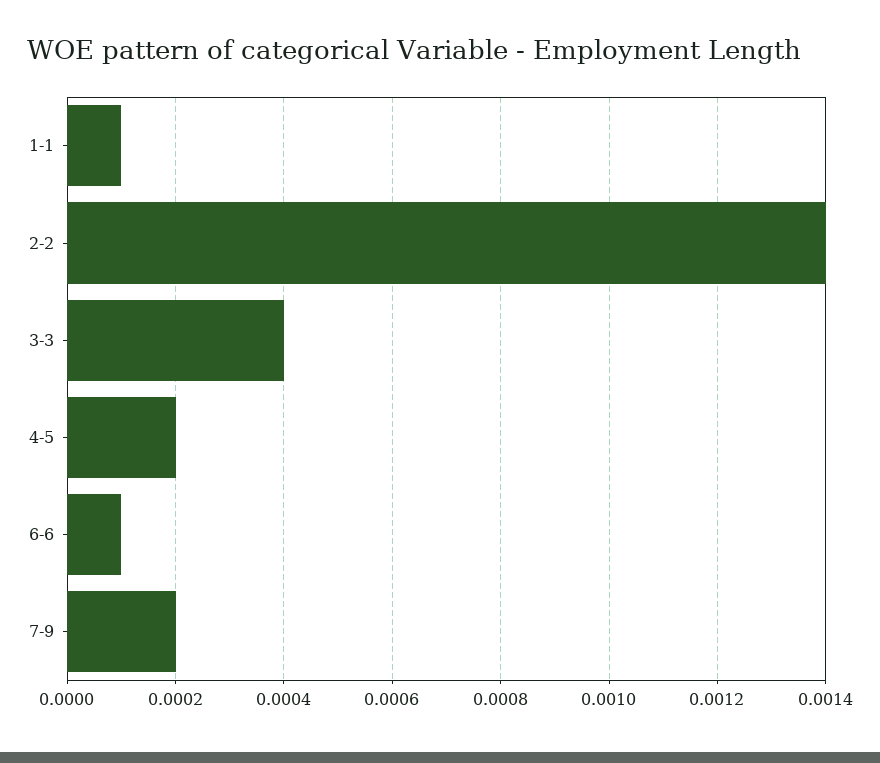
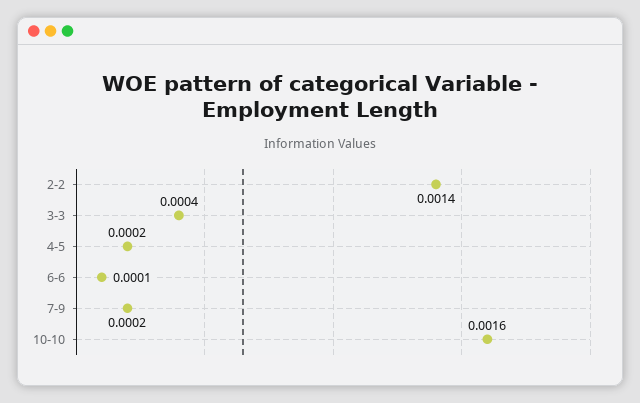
1-1: 0.0001 -> none
10-10: none -> 0.0016

